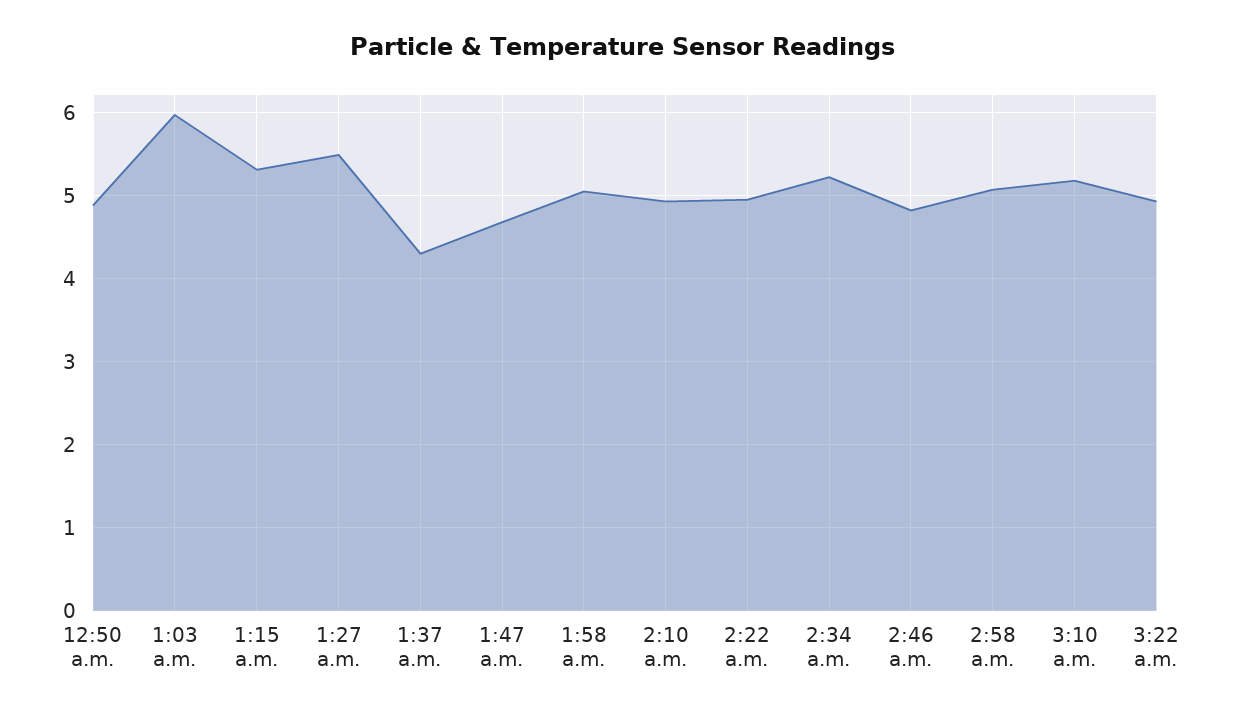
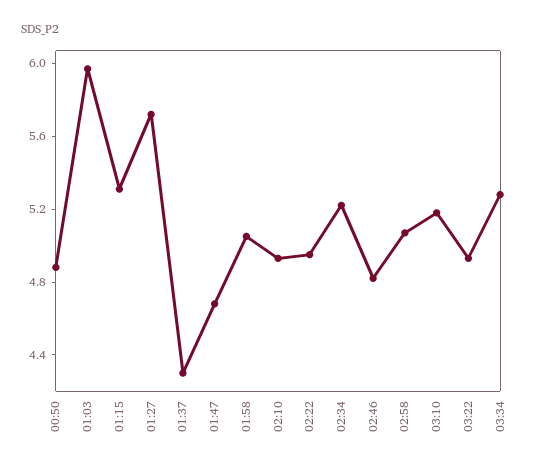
1:27 a.m.: 5.5 -> 5.7
03:34: none -> 5.3

